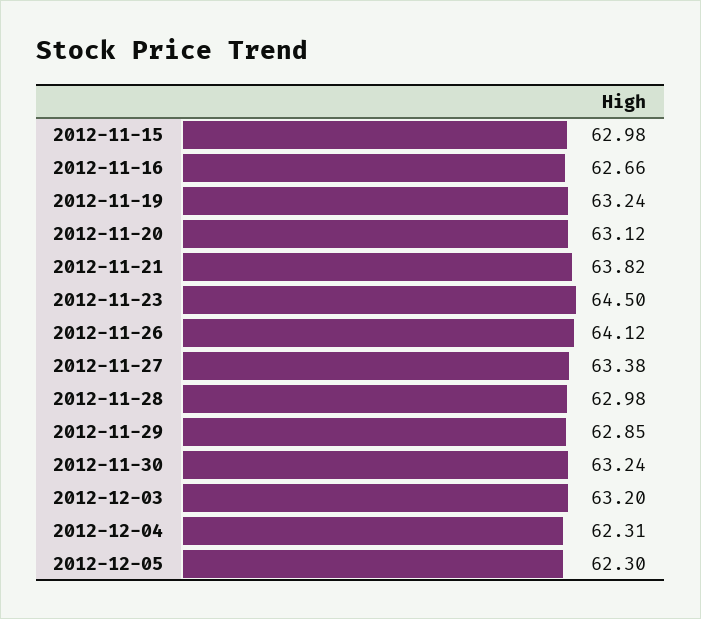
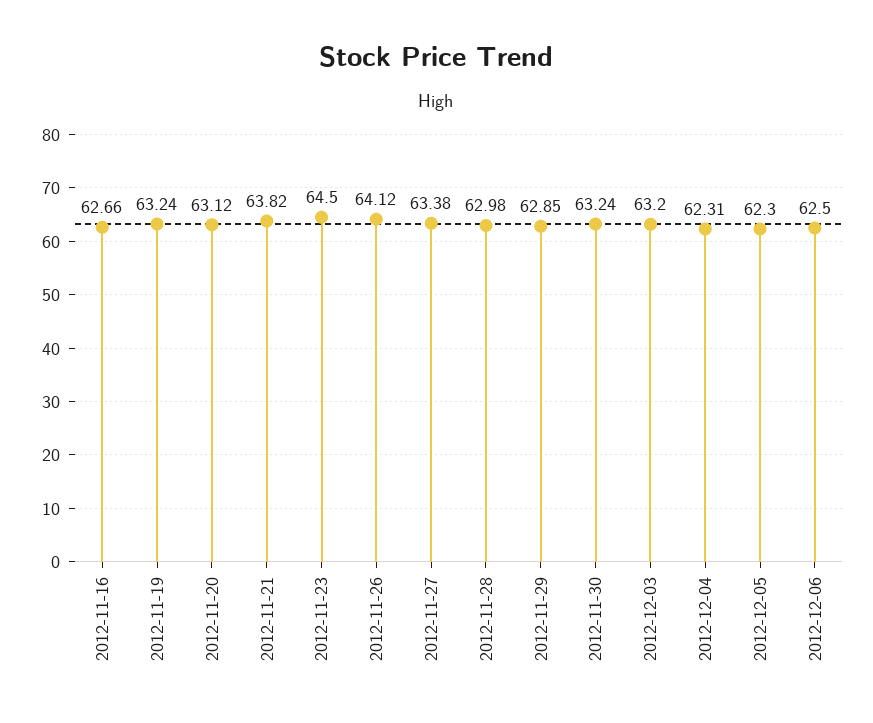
2012-11-15: 62.98 -> none
2012-12-06: none -> 62.5

